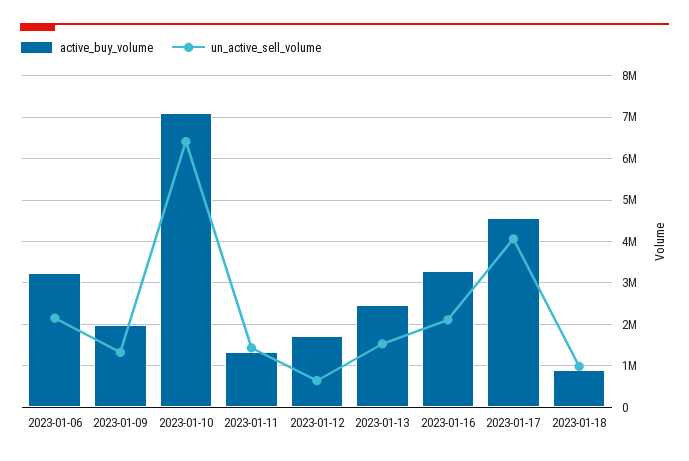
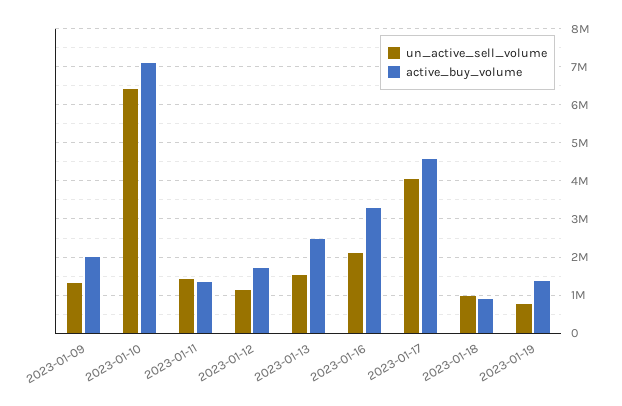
active_buy_volume, 2023-01-06: 3200000 -> none
un_active_sell_volume, 2023-01-06: 2200000 -> none
un_active_sell_volume, 2023-01-12: 600000 -> 1200000
un_active_sell_volume, 2023-01-19: none -> 800000
active_buy_volume, 2023-01-19: none -> 1400000

